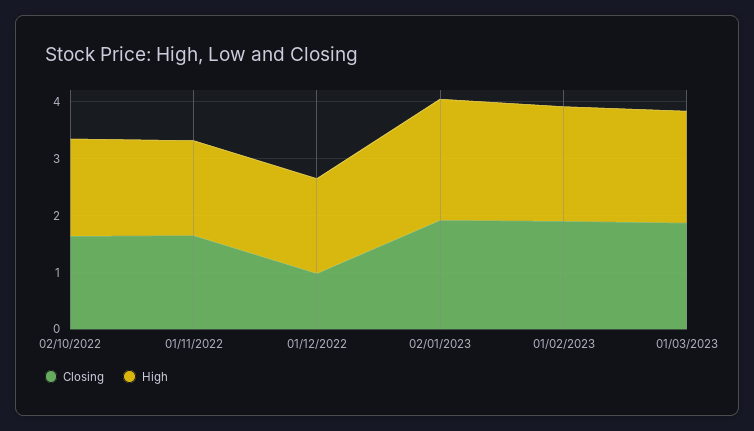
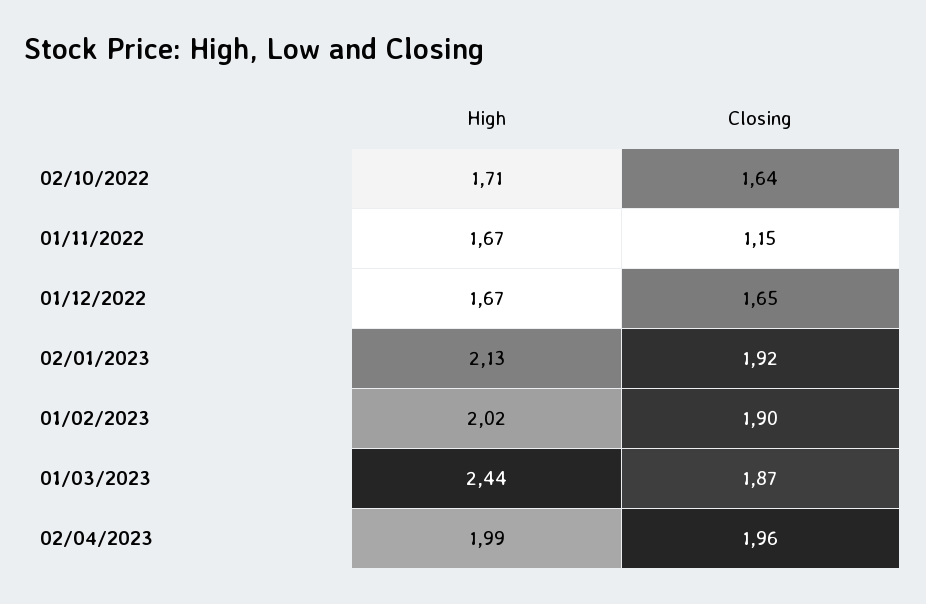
Closing, 01/11/2022: 1.6 -> 1.15
Closing, 01/12/2022: 1 -> 1.65
High, 01/03/2023: 2 -> 2.44
High, 02/04/2023: none -> 1.99
Closing, 02/04/2023: none -> 1.96

